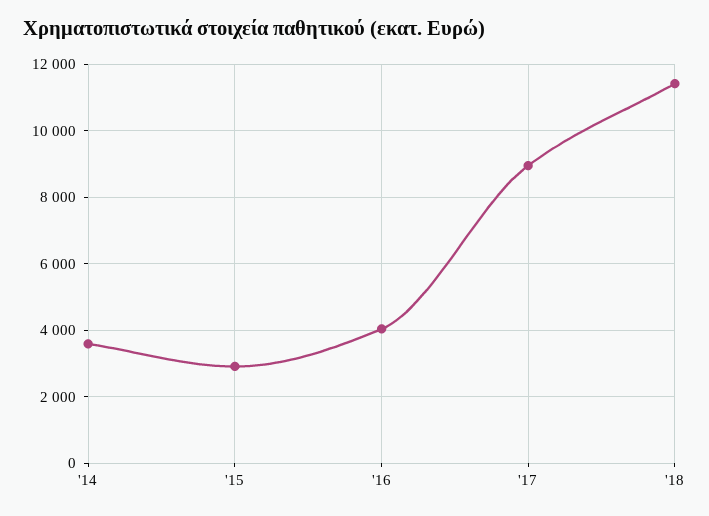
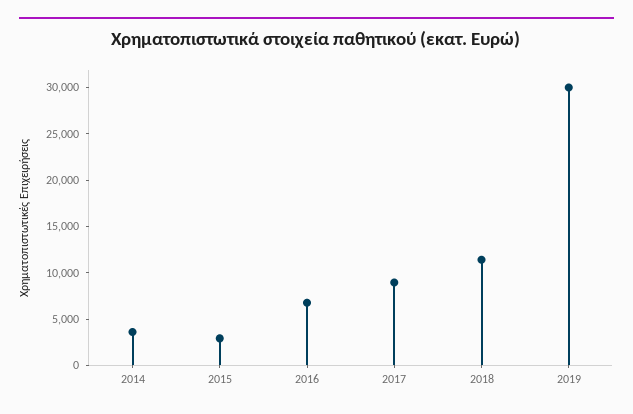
'16: 4000 -> 7000
2019: none -> 30000

